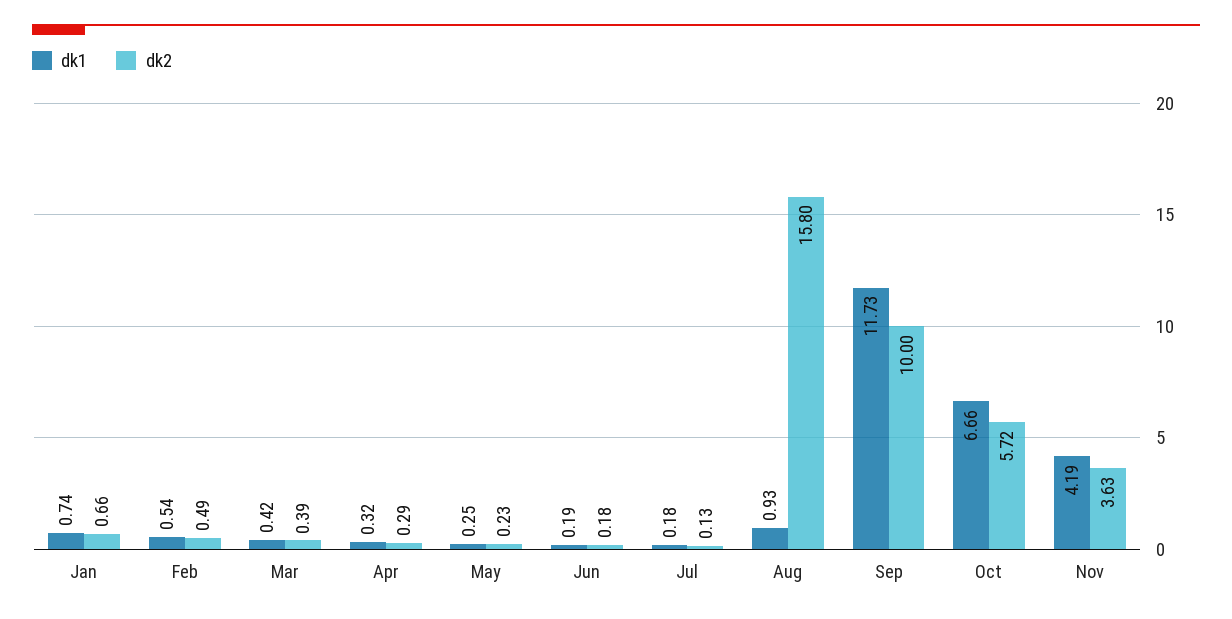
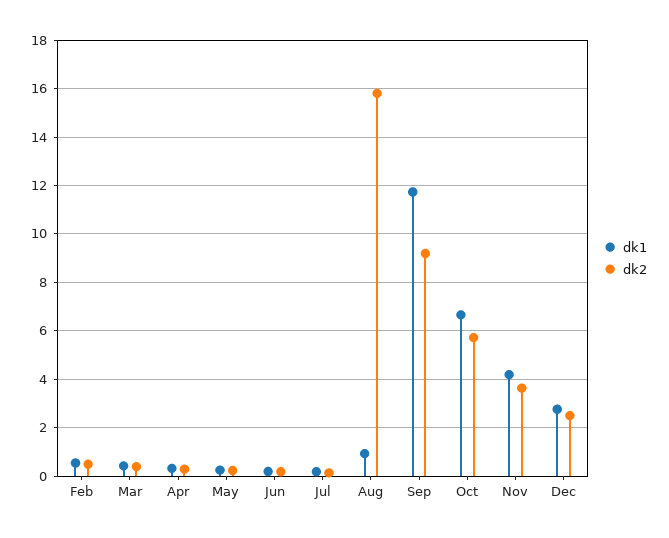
dk1, Jan: 0.74 -> none
dk2, Jan: 0.66 -> none
dk2, Sep: 10 -> 9.25
dk1, Dec: none -> 2.75
dk2, Dec: none -> 2.5

